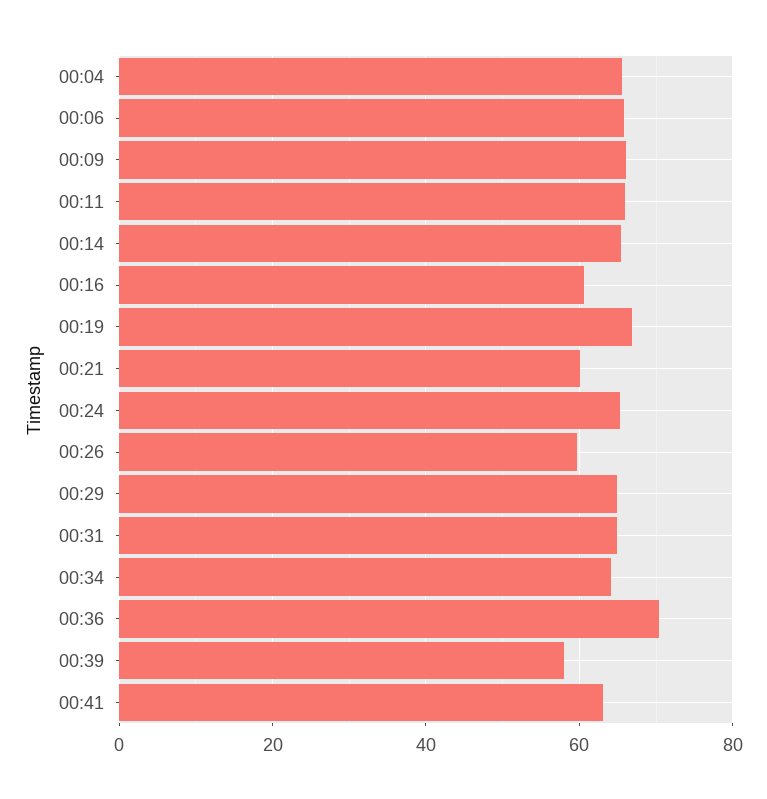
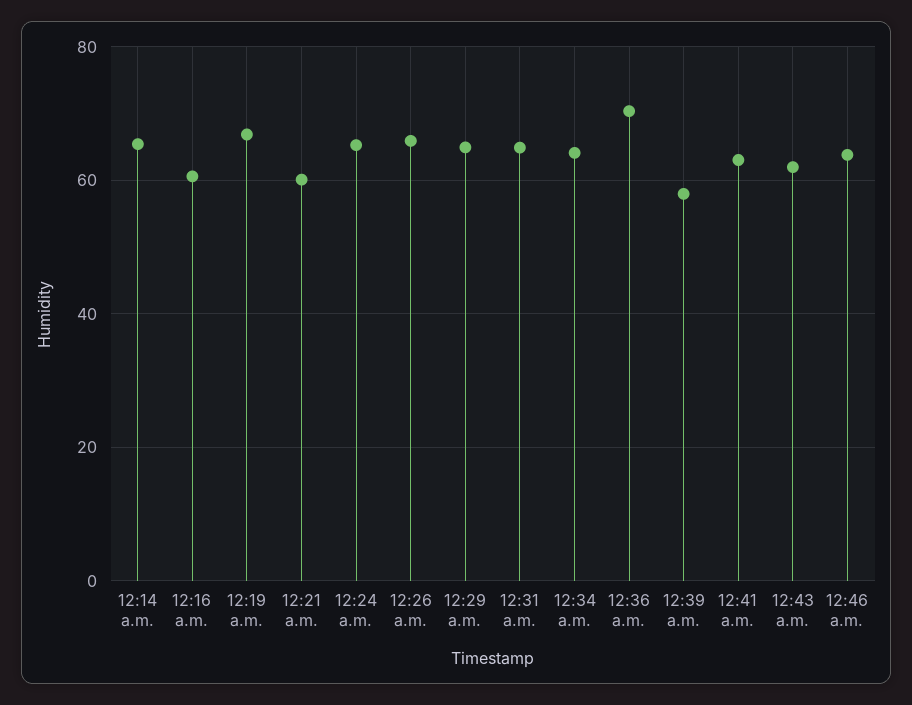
00:04: 66 -> none
00:06: 66 -> none
00:09: 66 -> none
00:11: 66 -> none
00:26: 60 -> 66
12:43 a.m.: none -> 62
12:46 a.m.: none -> 64

